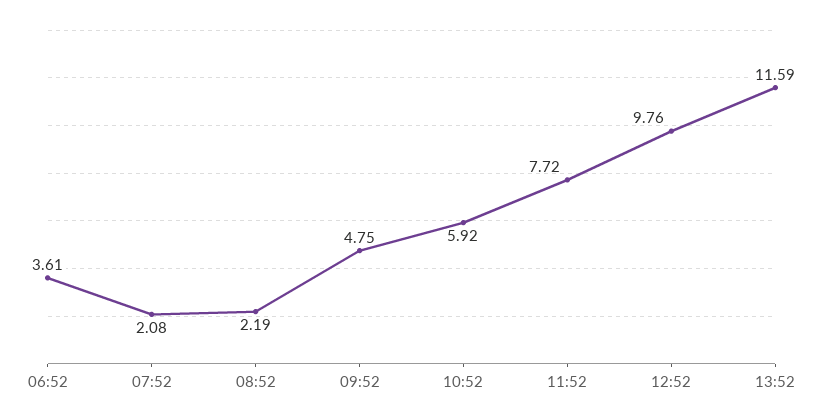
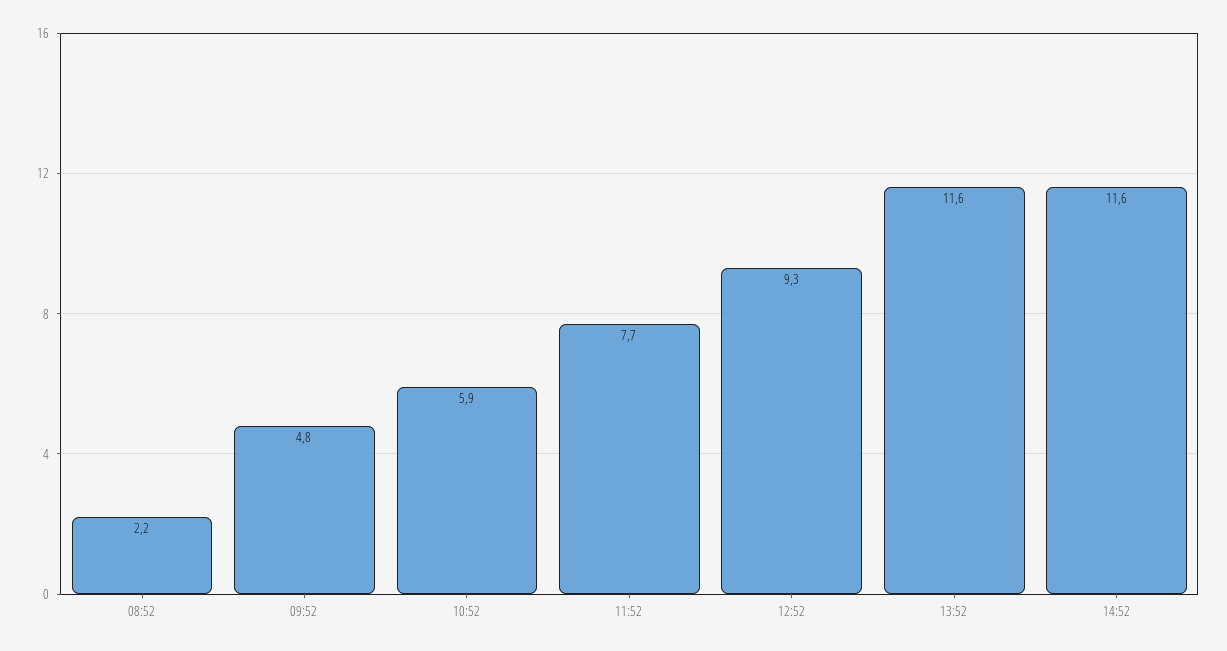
06:52: 3.61 -> none
07:52: 2.08 -> none
12:52: 9.76 -> 9.3
14:52: none -> 11.6

